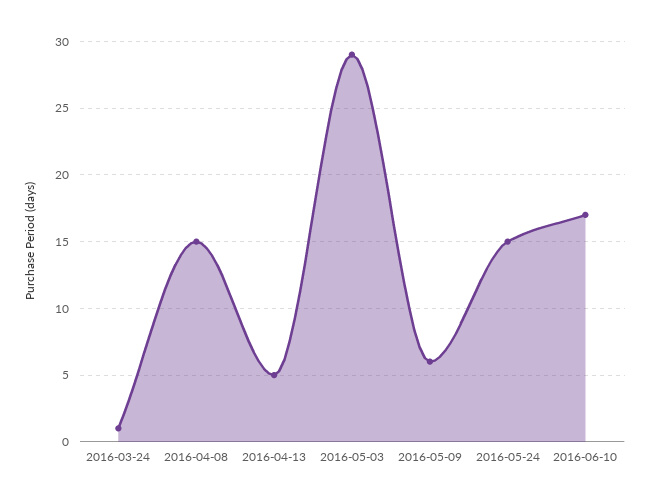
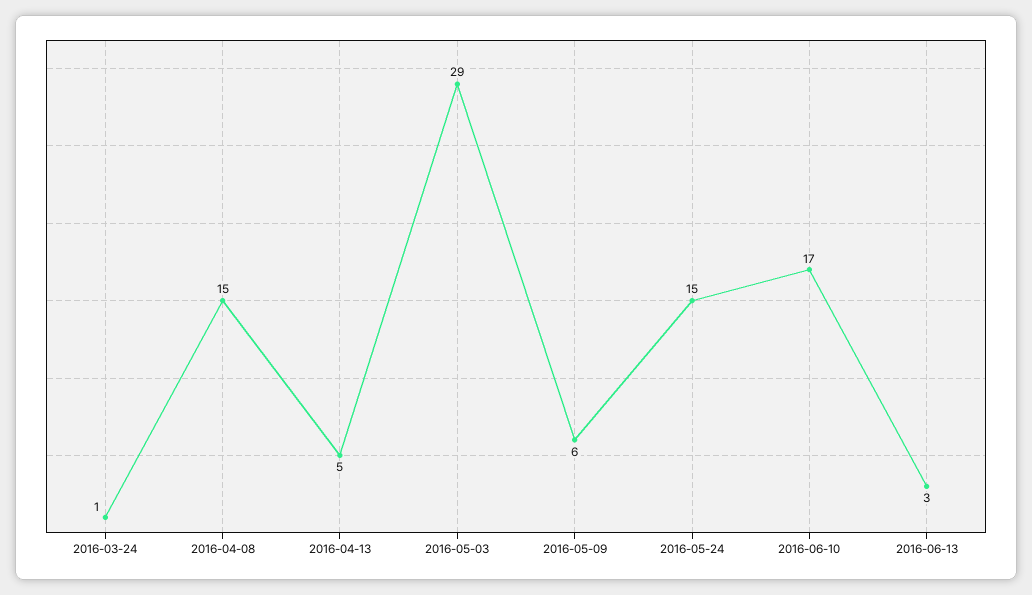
2016-06-13: none -> 3

